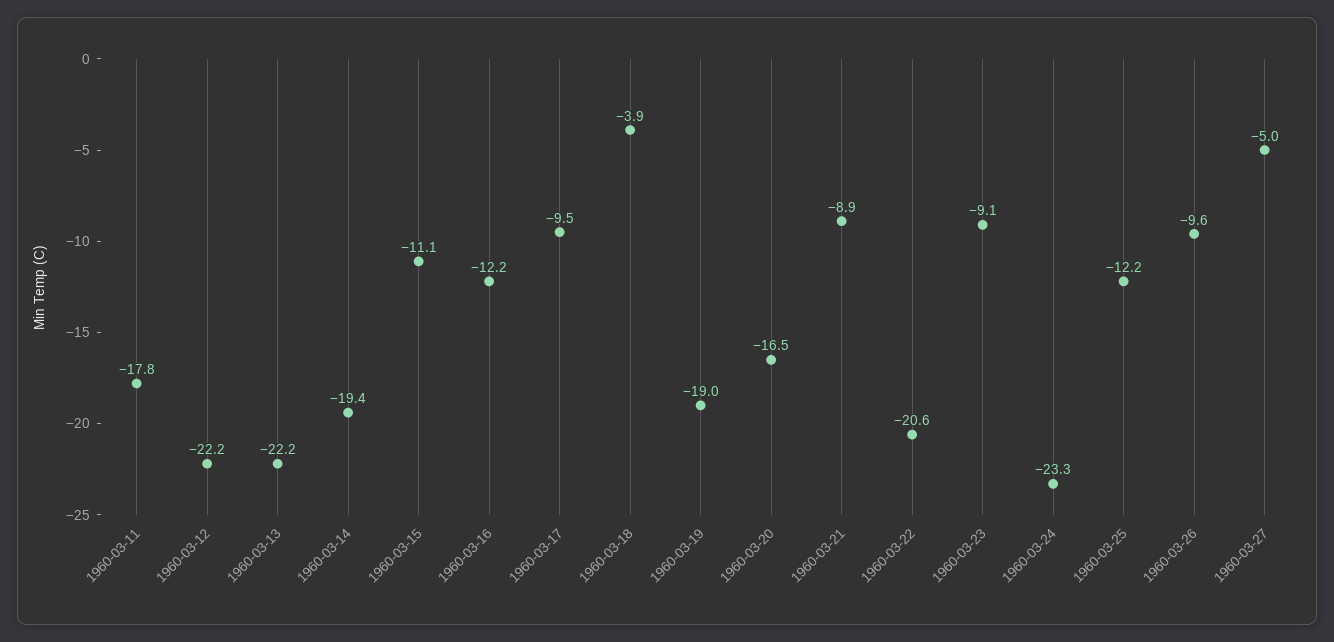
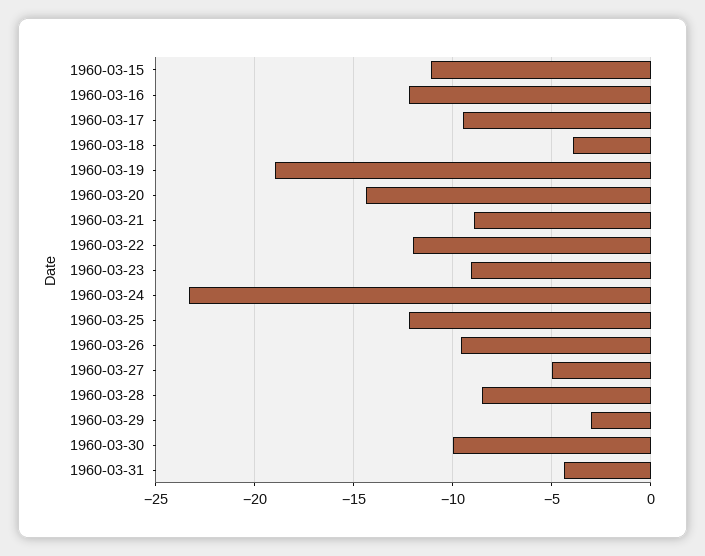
1960-03-11: -17.8 -> none
1960-03-12: -22.2 -> none
1960-03-13: -22.2 -> none
1960-03-14: -19.4 -> none
1960-03-20: -16.5 -> -14.5
1960-03-22: -20.6 -> -12
1960-03-28: none -> -8.5
1960-03-29: none -> -3
1960-03-30: none -> -10
1960-03-31: none -> -4.5

